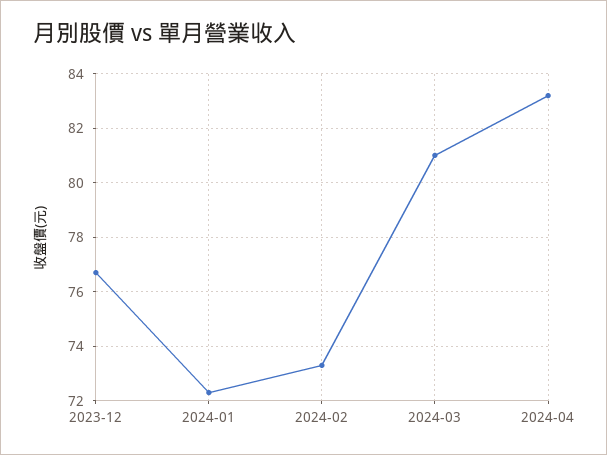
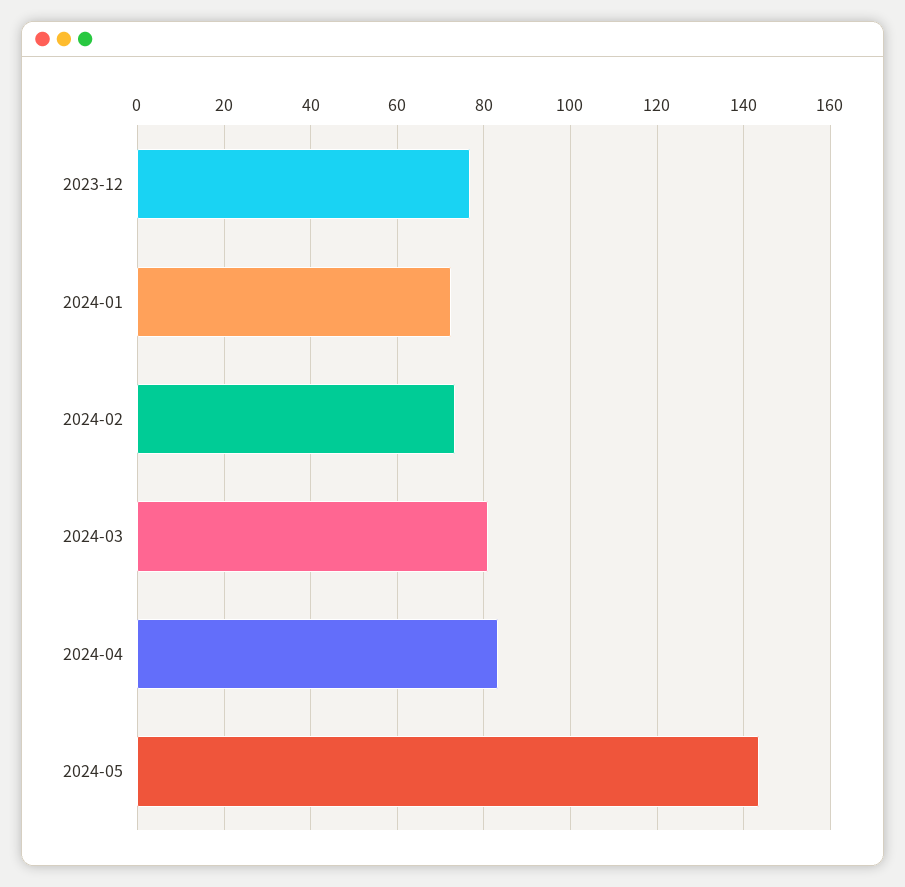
2024-05: none -> 144

